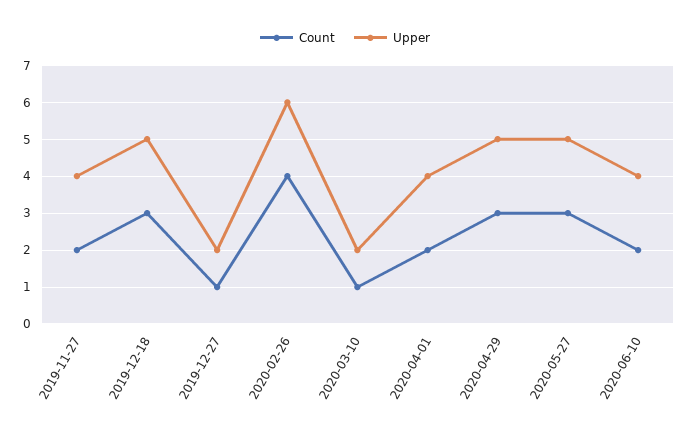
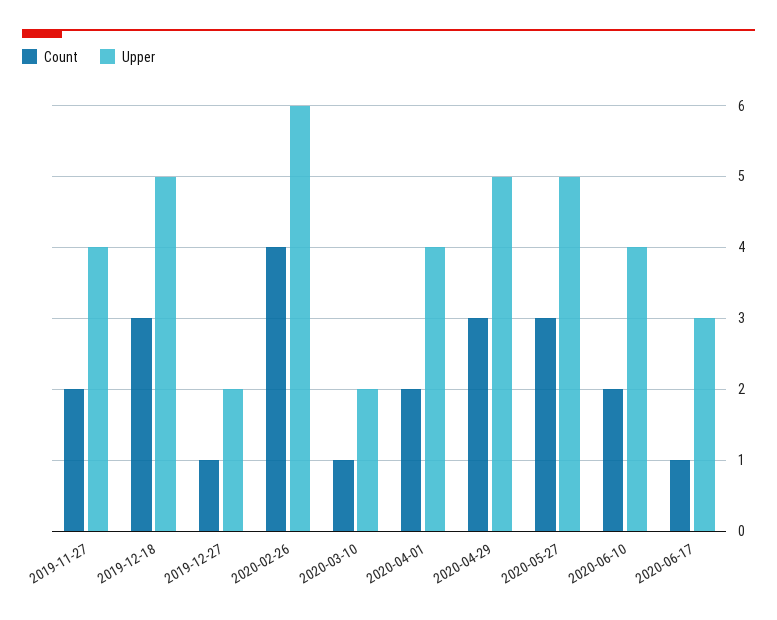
Count, 2020-06-17: none -> 1
Upper, 2020-06-17: none -> 3

